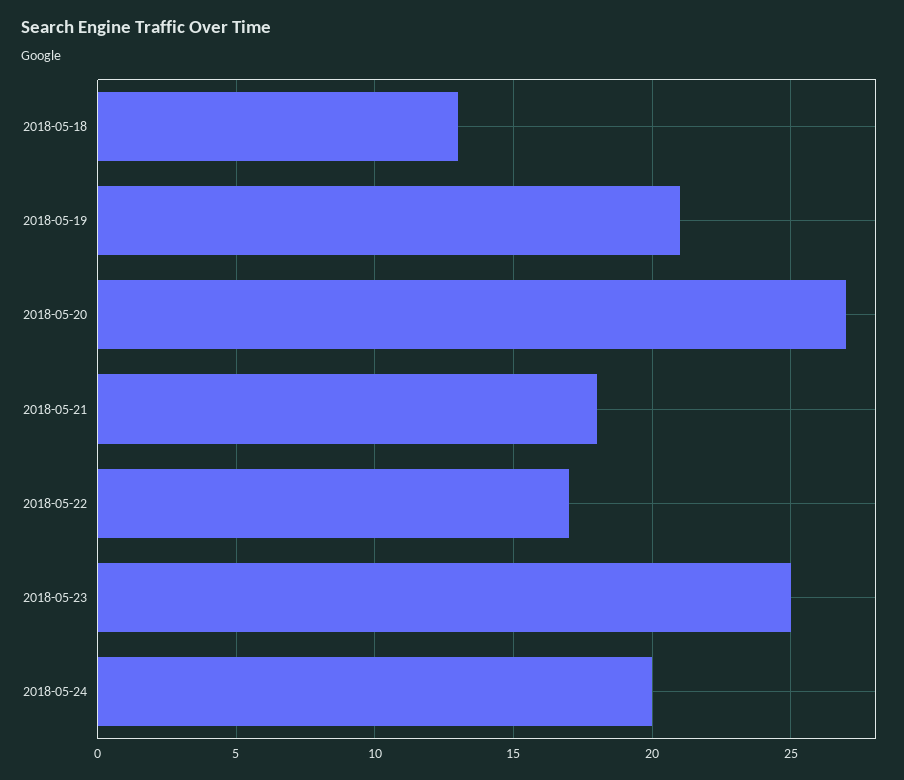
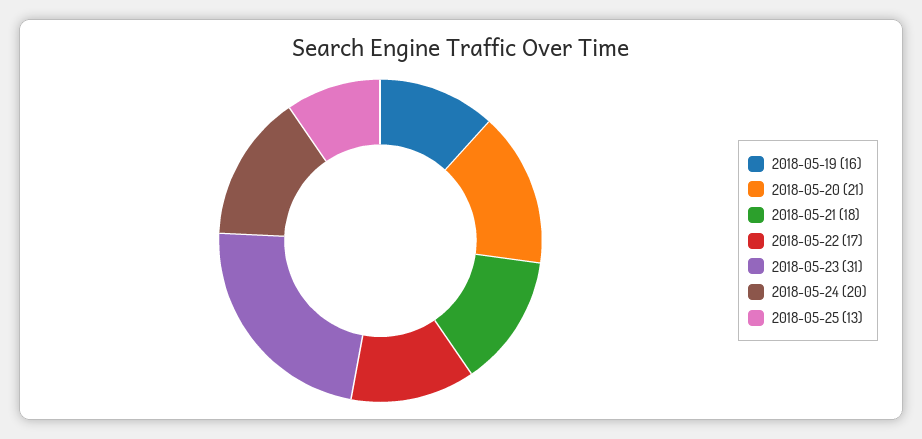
2018-05-18: 13 -> none
2018-05-19: 21 -> 16
2018-05-20: 27 -> 21
2018-05-23: 25 -> 31
2018-05-25: none -> 13

